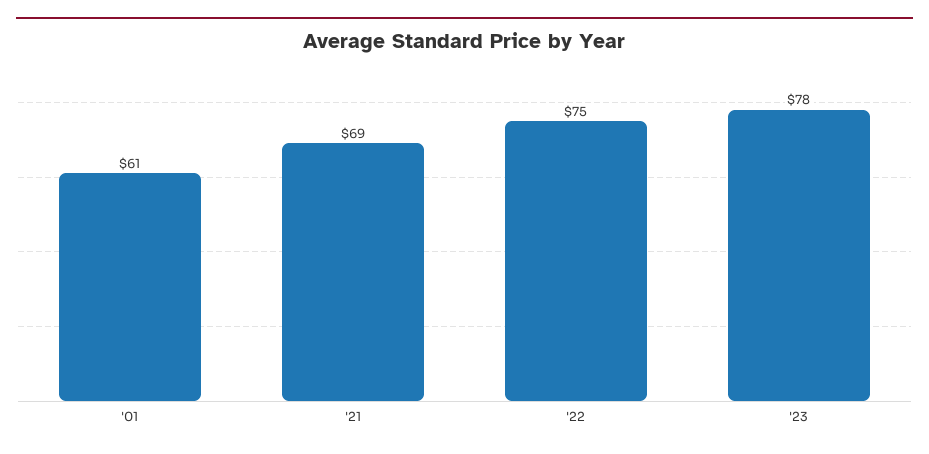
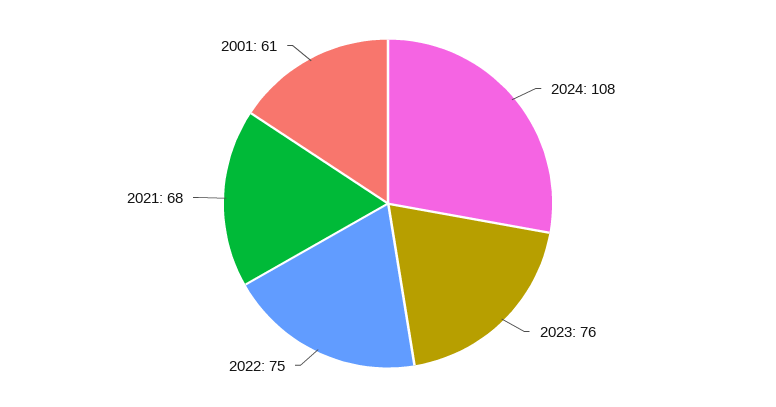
'21: 69 -> 68
'23: 78 -> 76
2024: none -> 108

